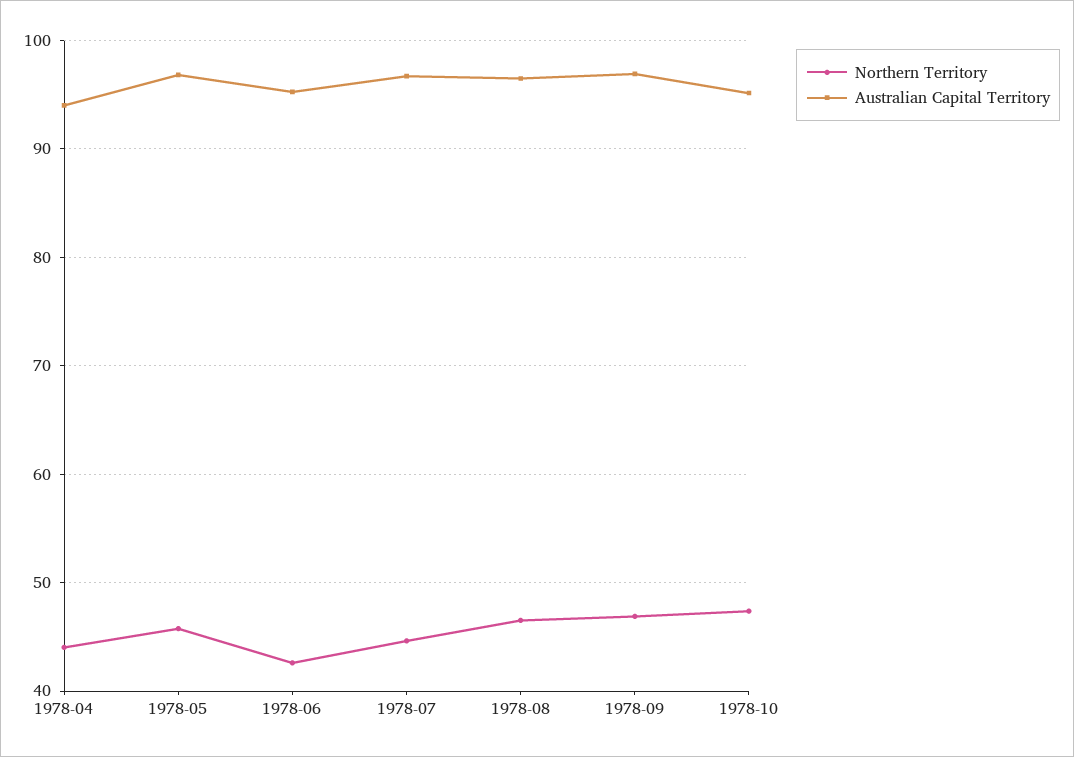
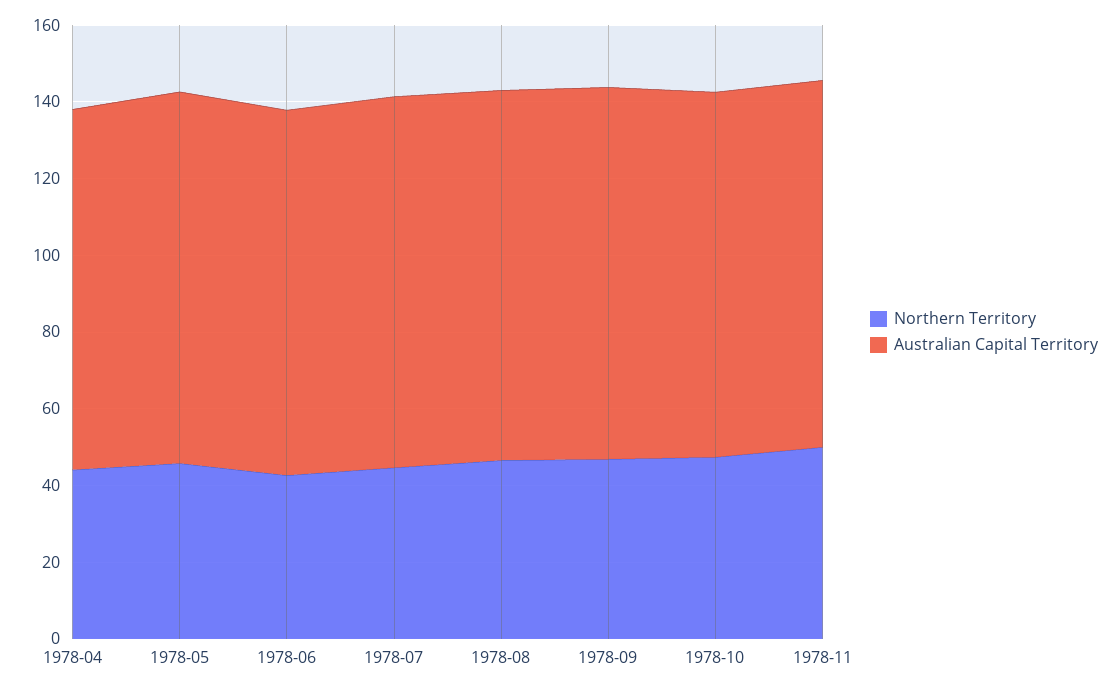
Northern Territory, 1978-11: none -> 50
Australian Capital Territory, 1978-11: none -> 95

